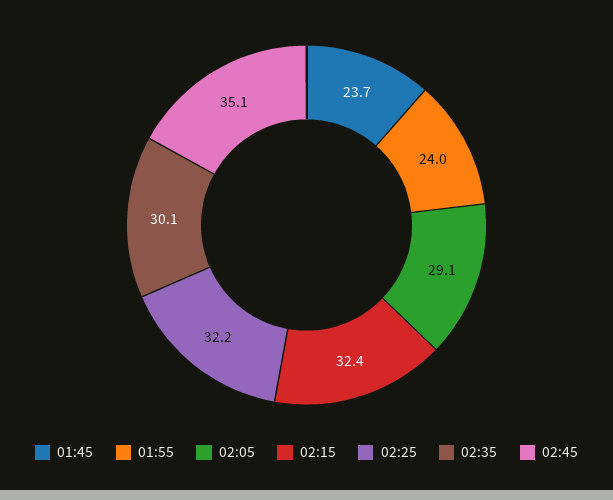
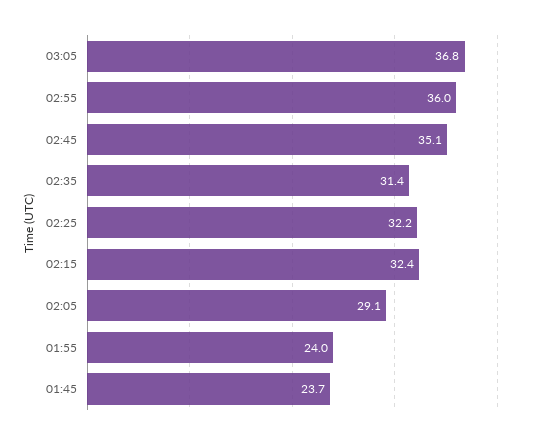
02:35: 30.1 -> 31.4
03:05: none -> 36.8
02:55: none -> 36

